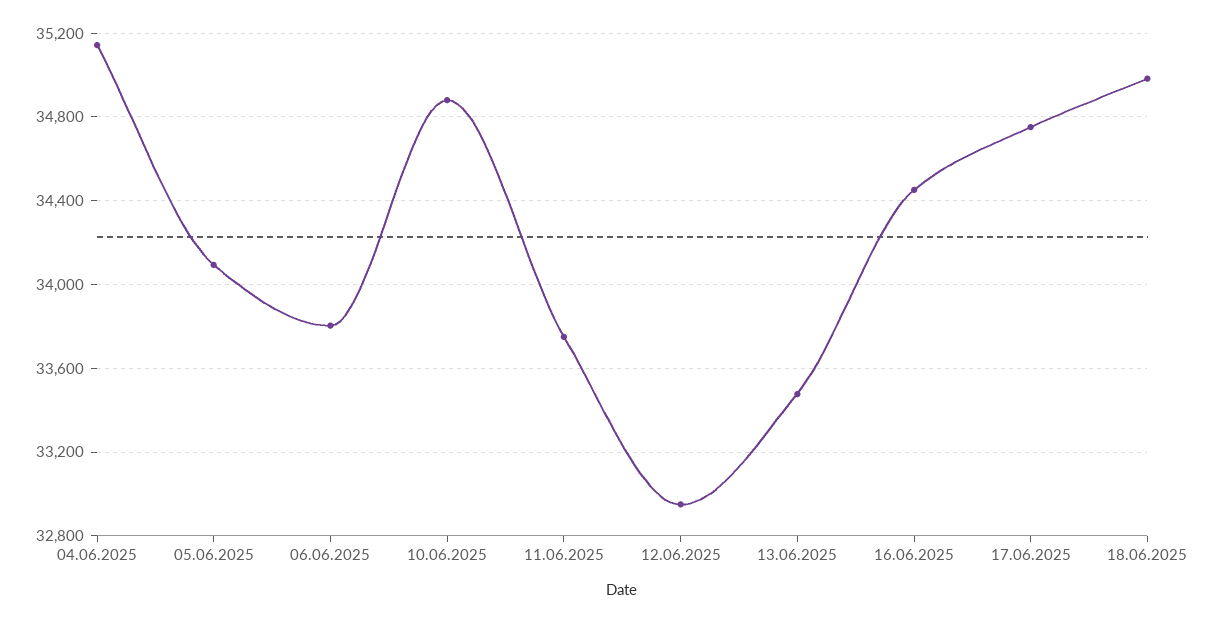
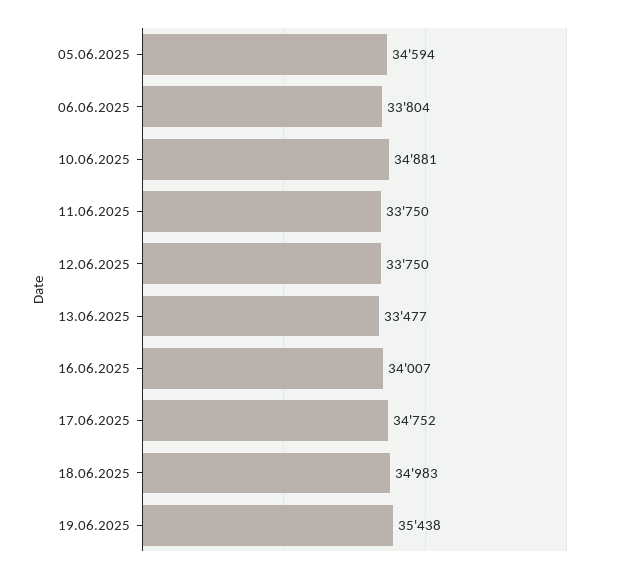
04.06.2025: 35150 -> none
05.06.2025: 34100 -> 34594
12.06.2025: 32950 -> 33750
16.06.2025: 34450 -> 34007
19.06.2025: none -> 35438

